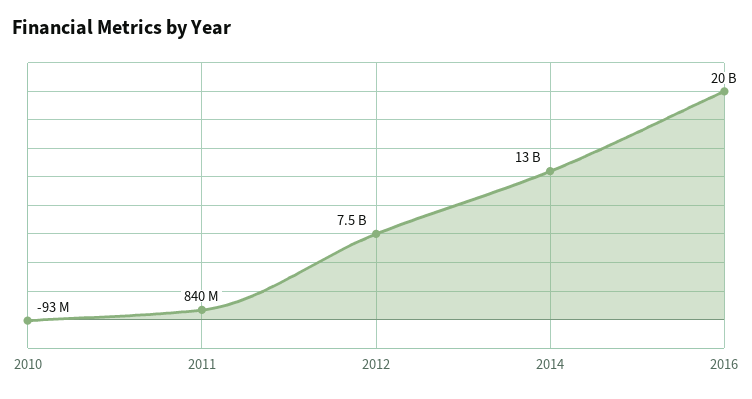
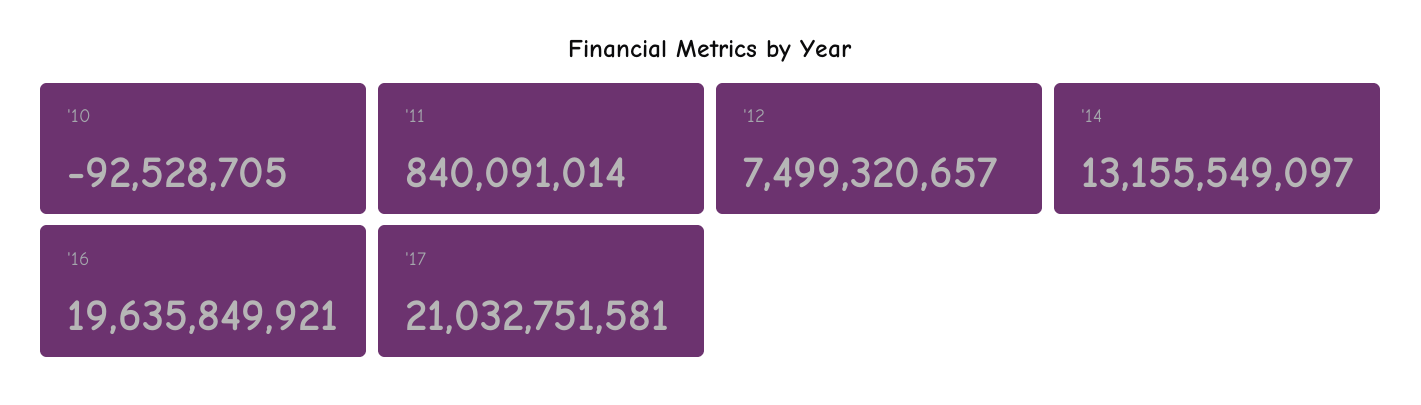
'17: none -> 21032751581

